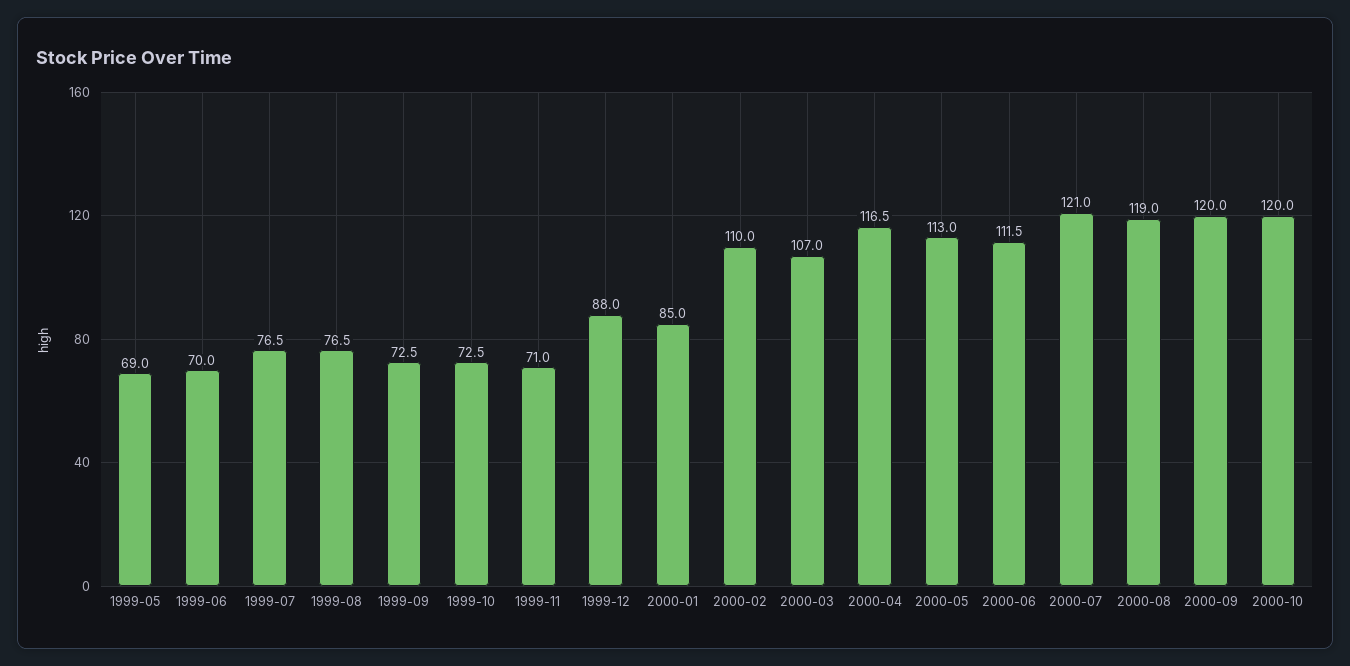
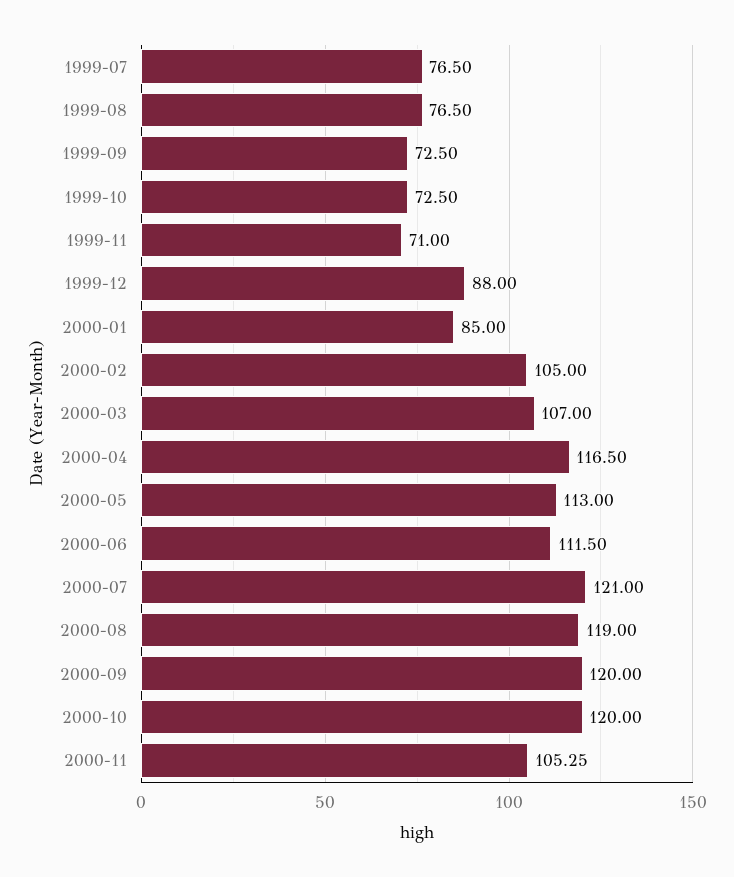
1999-05: 69 -> none
1999-06: 70 -> none
2000-02: 110 -> 105
2000-11: none -> 105.25

